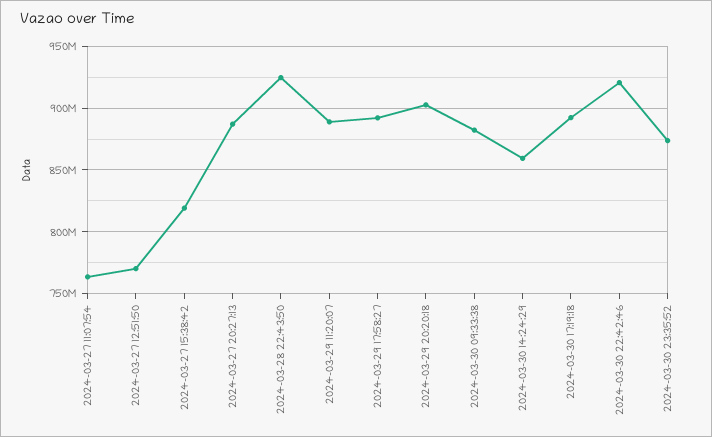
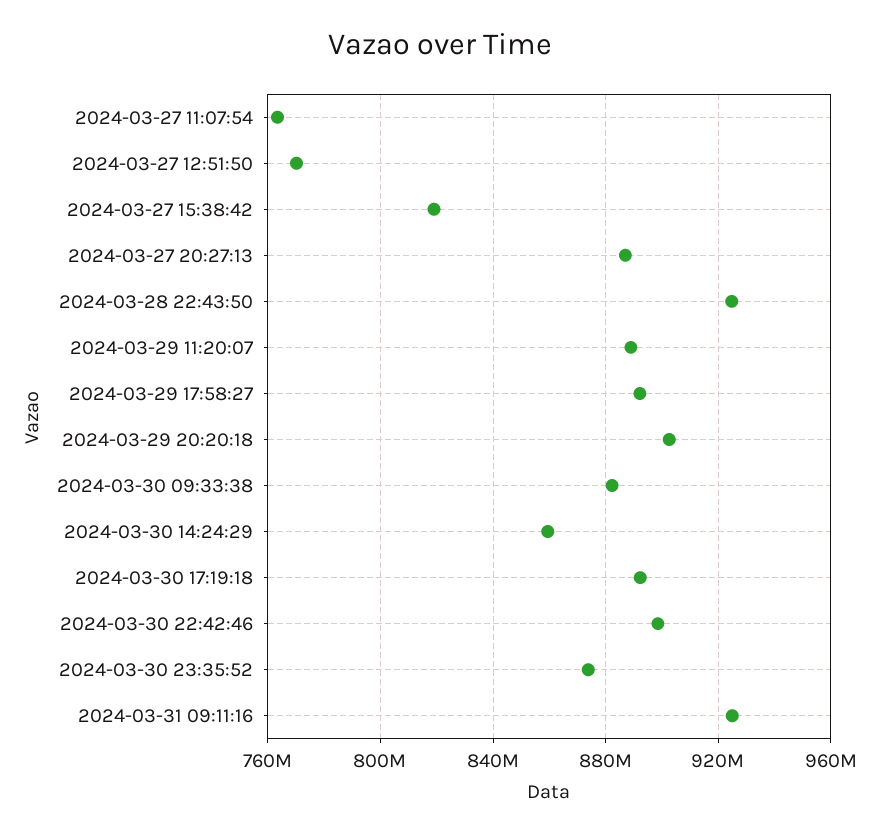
2024-03-30 22:42:46: 920000000 -> 900000000
2024-03-31 09:11:16: none -> 925000000

